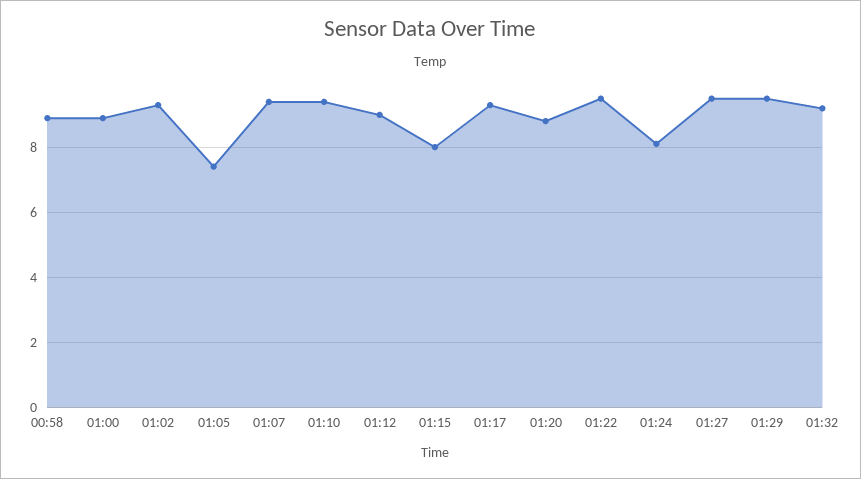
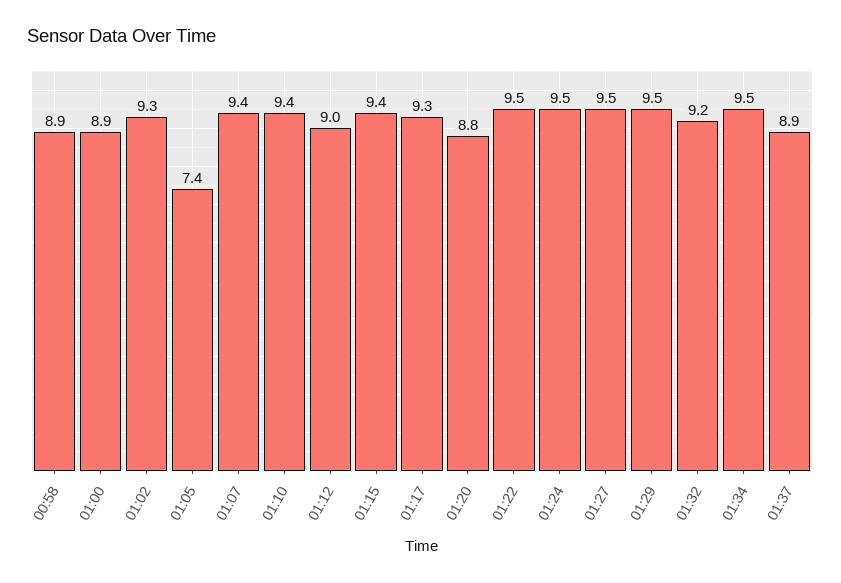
01:15: 8 -> 9.4
01:24: 8 -> 9.5
01:34: none -> 9.5
01:37: none -> 8.9

